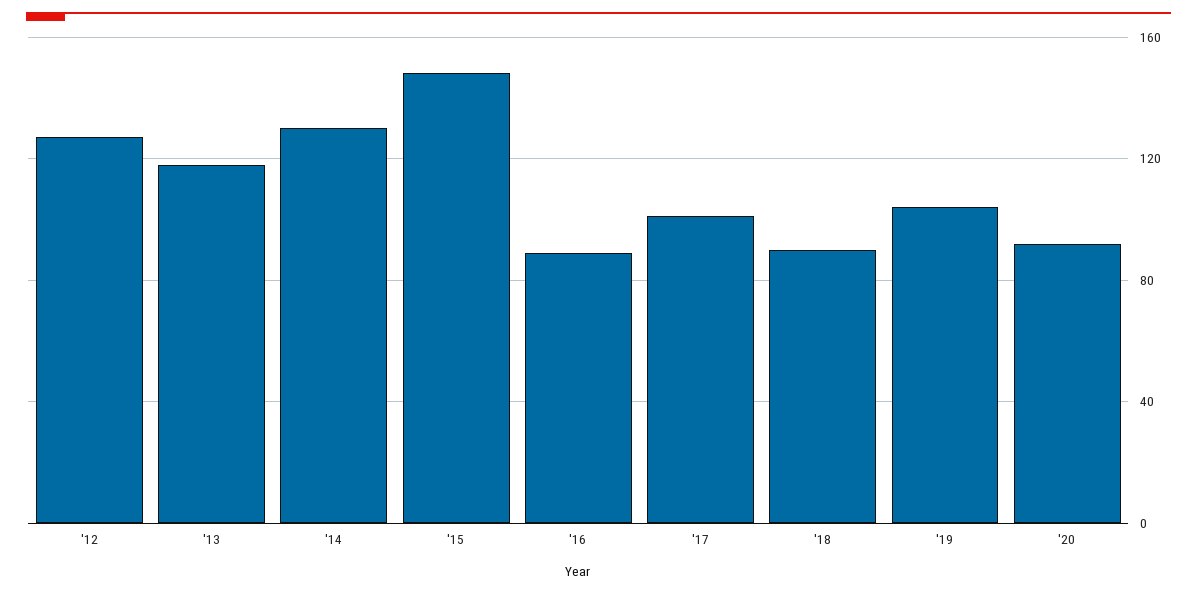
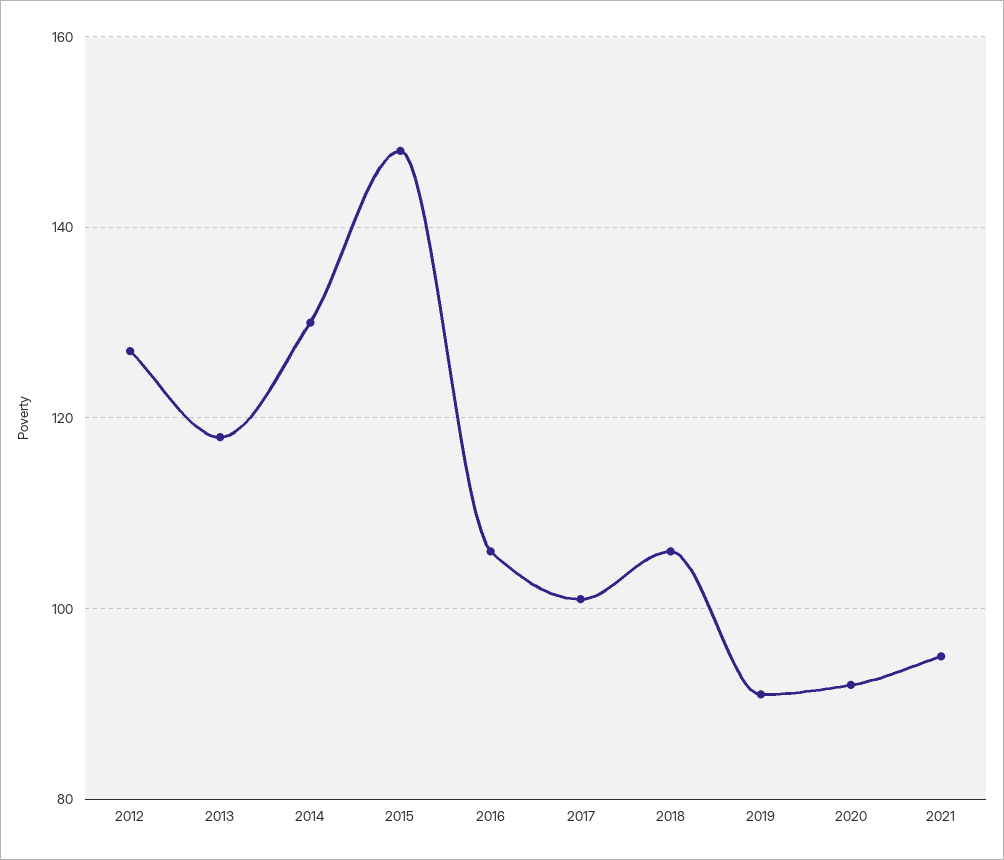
'16: 90 -> 105
'18: 90 -> 105
'19: 105 -> 90
2021: none -> 95

